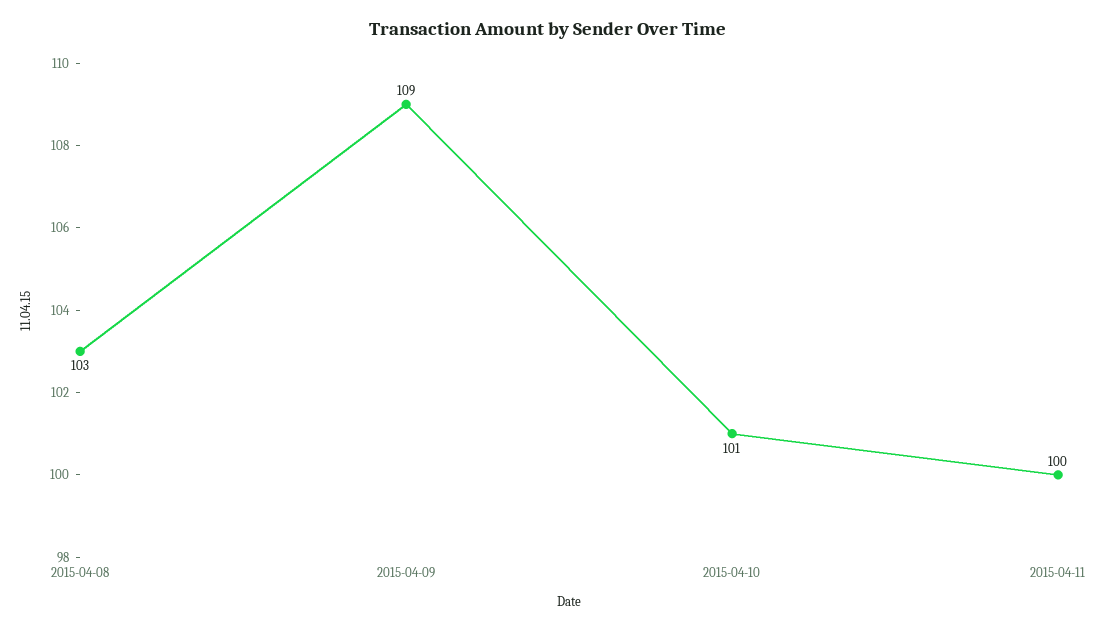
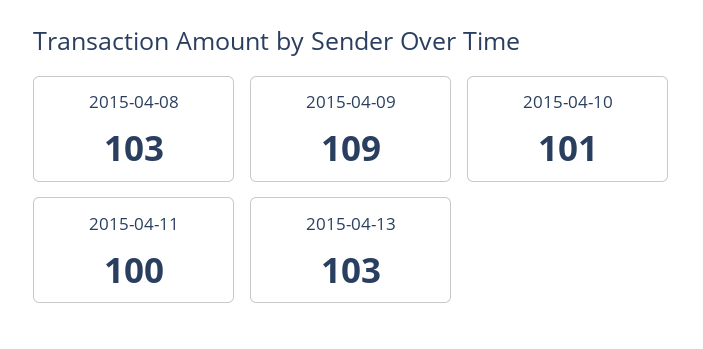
2015-04-13: none -> 103

